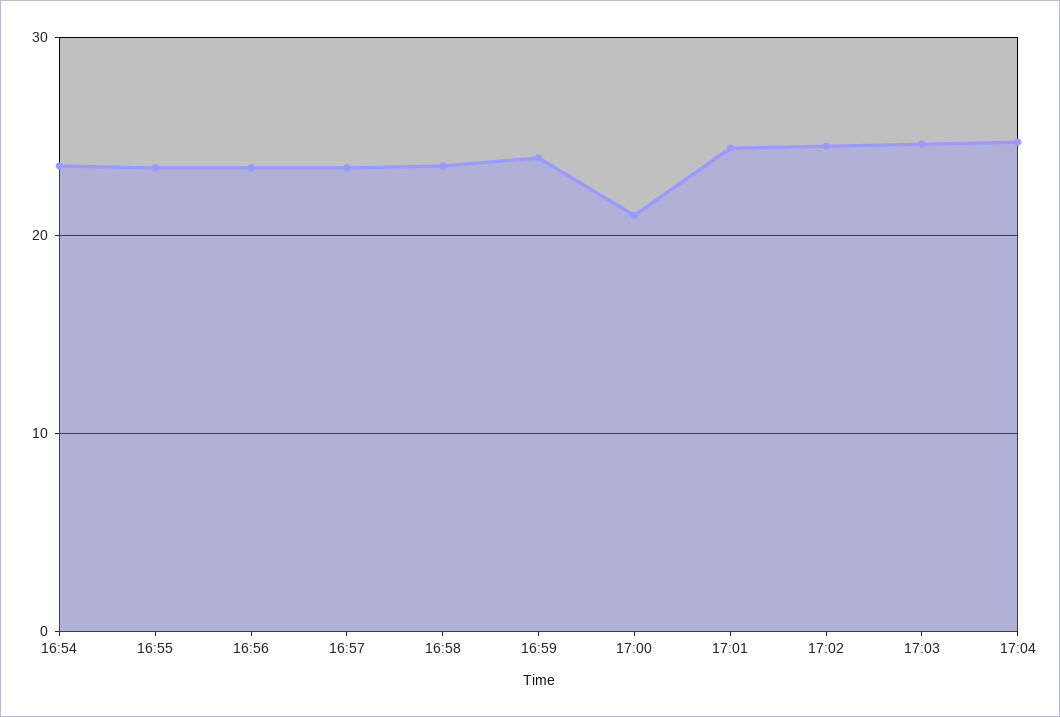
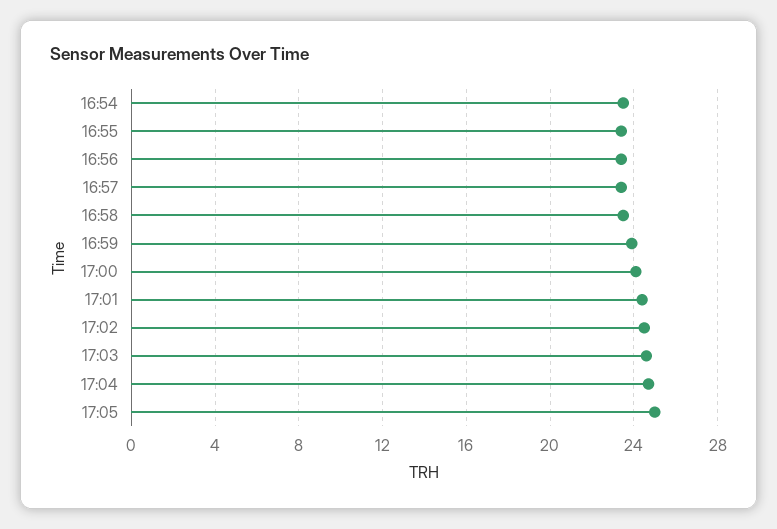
17:00: 21 -> 24
17:05: none -> 25

